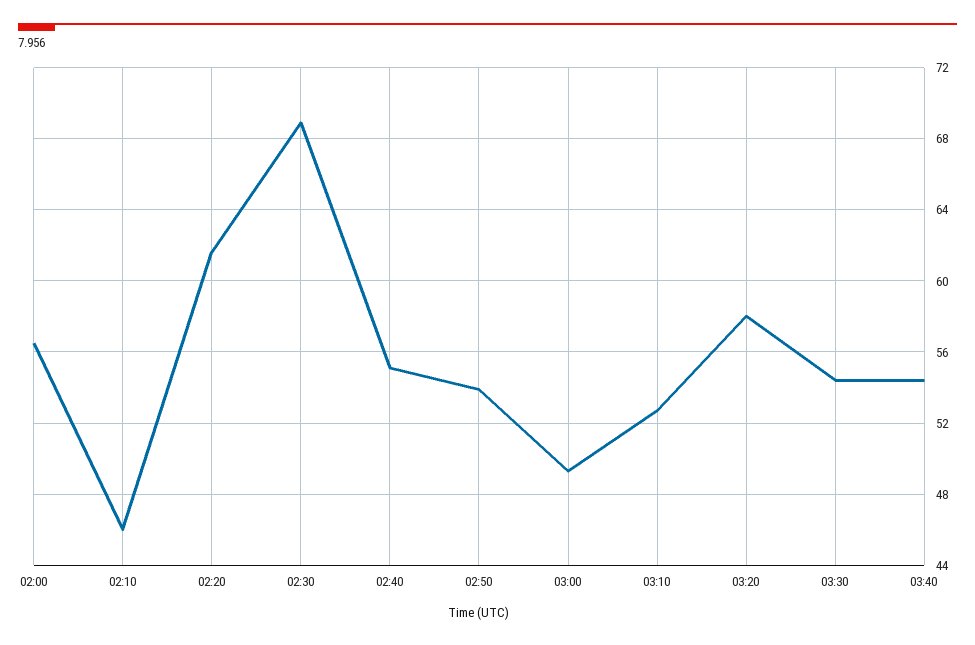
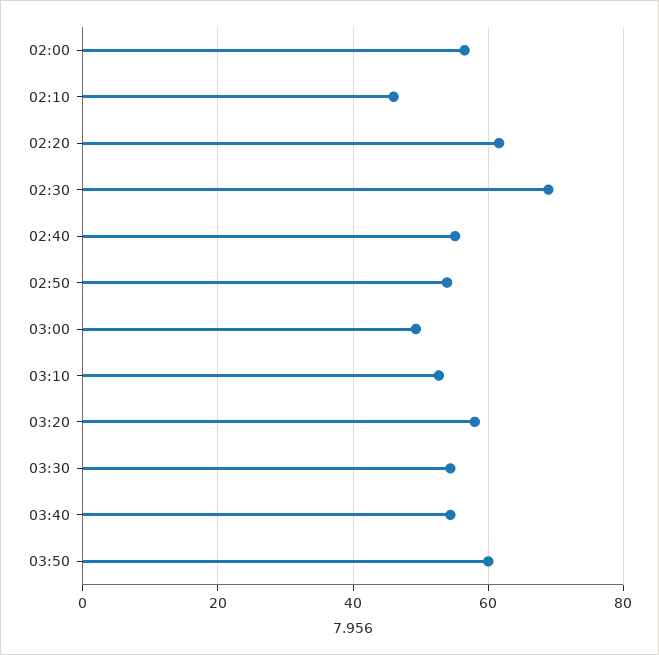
03:50: none -> 60

